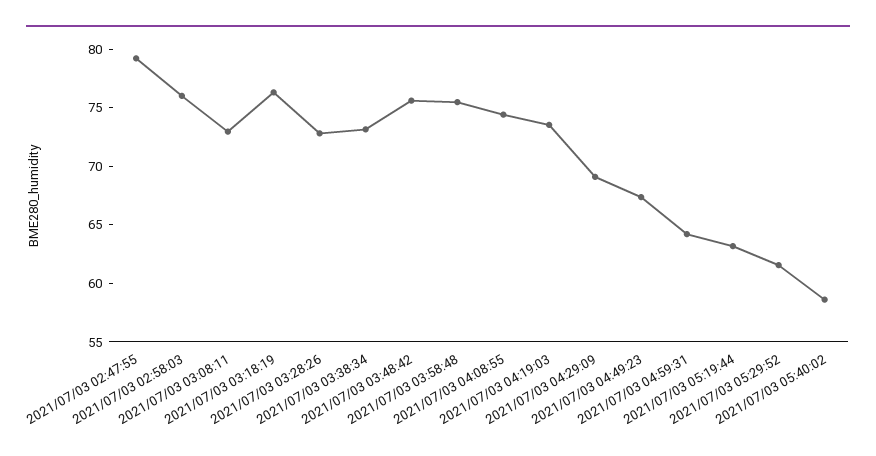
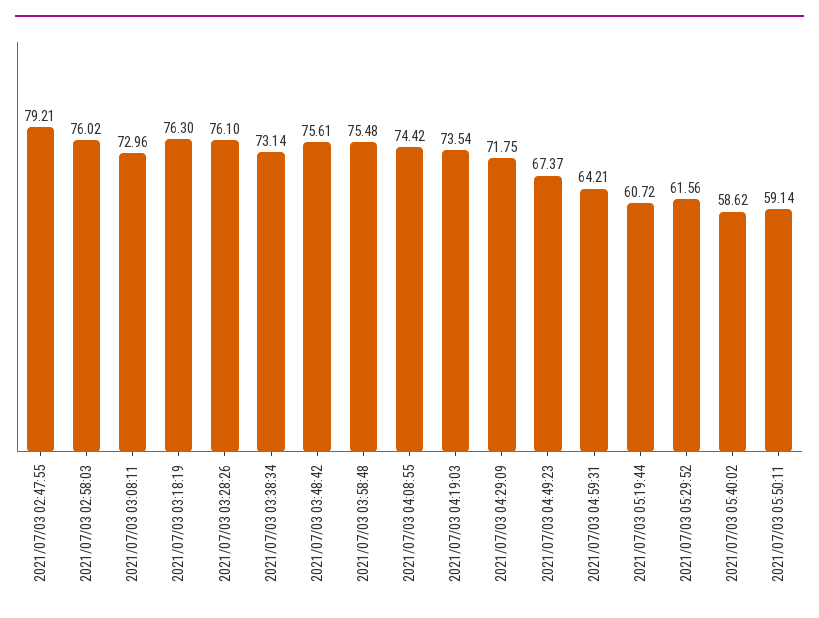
2021/07/03 03:28:26: 73 -> 76.1
2021/07/03 04:29:09: 69 -> 71.75
2021/07/03 05:19:44: 63 -> 60.72
2021/07/03 05:50:11: none -> 59.14

